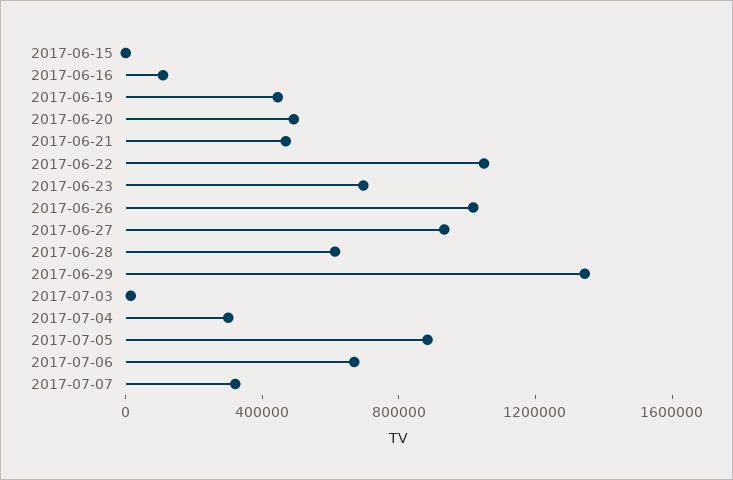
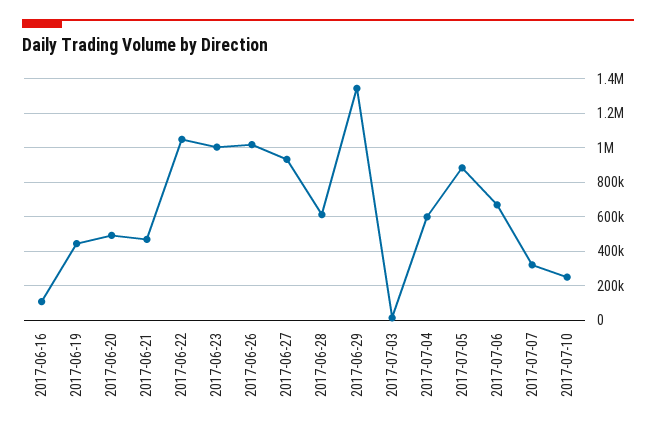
2017-06-15: 0 -> none
2017-06-23: 700000 -> 1000000
2017-07-04: 300000 -> 600000
2017-07-10: none -> 250000

